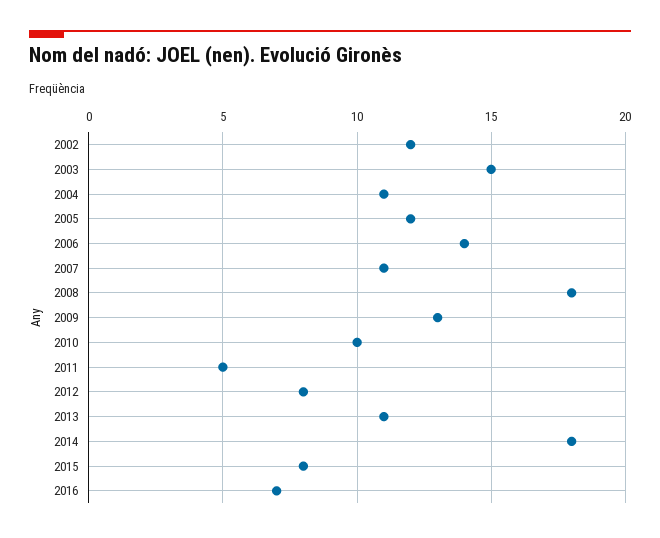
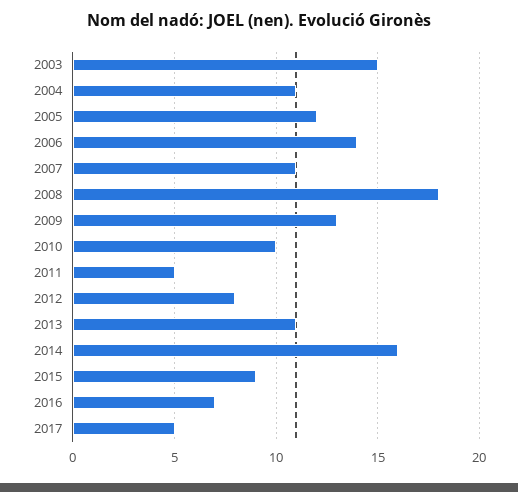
2002: 12 -> none
2014: 18 -> 16
2015: 8 -> 9
2017: none -> 5

